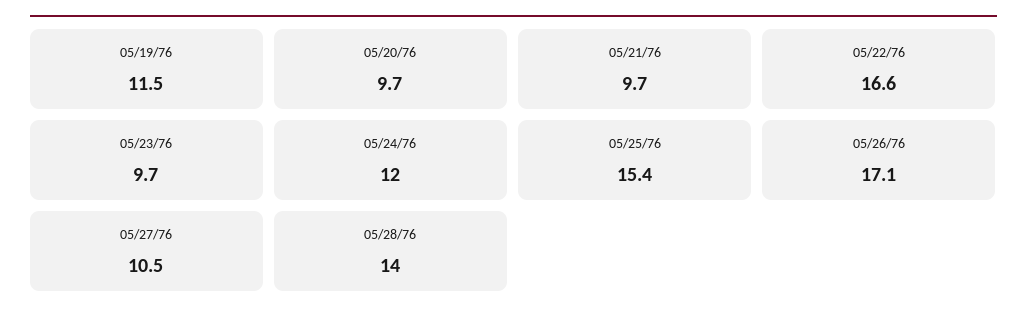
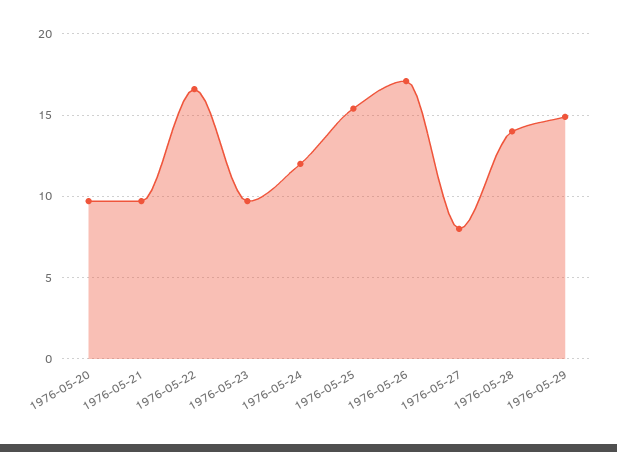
05/19/76: 11.5 -> none
05/27/76: 10.5 -> 8
1976-05-29: none -> 15

